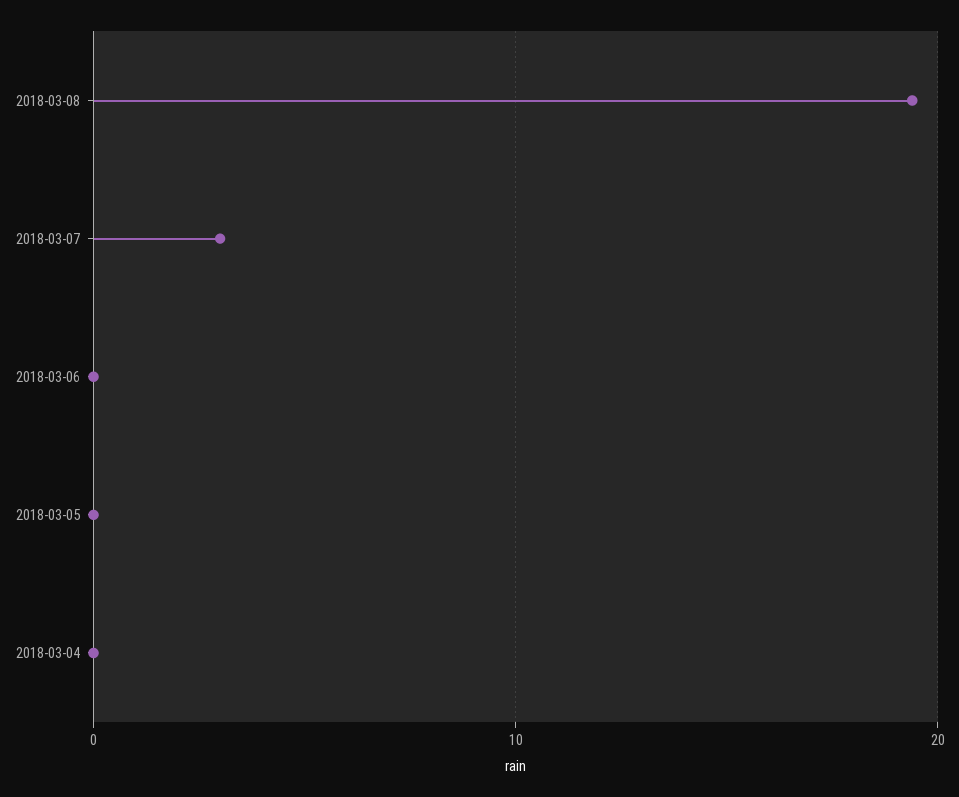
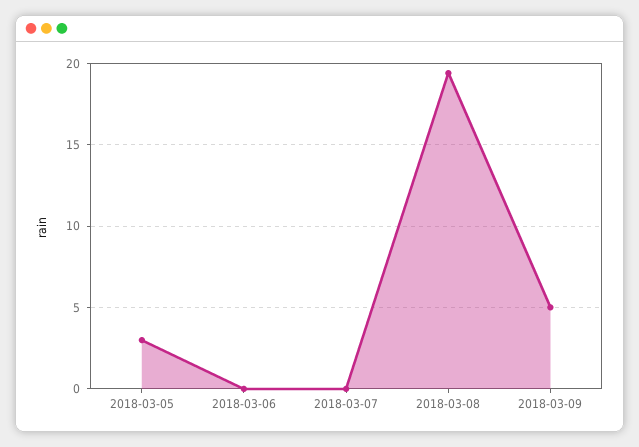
2018-03-07: 3 -> 0
2018-03-05: 0 -> 3
2018-03-04: 0 -> none
2018-03-09: none -> 5

